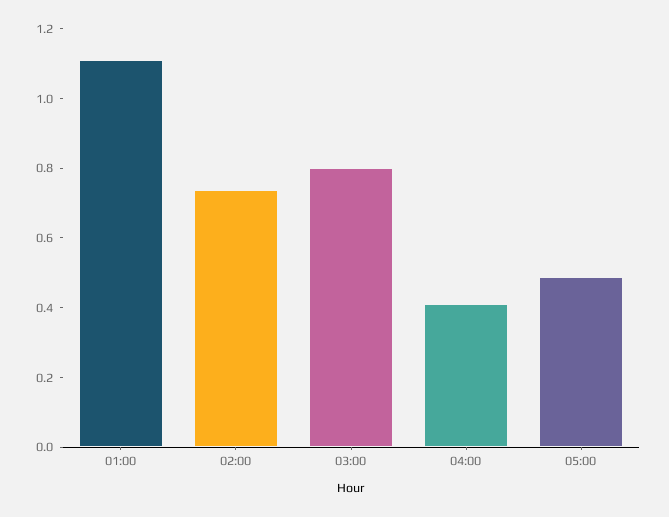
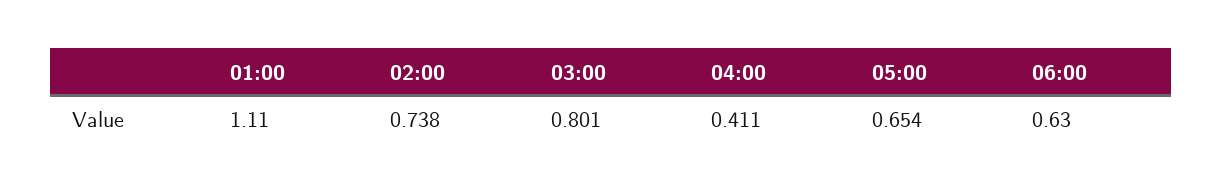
05:00: 0.5 -> 0.654
06:00: none -> 0.63

